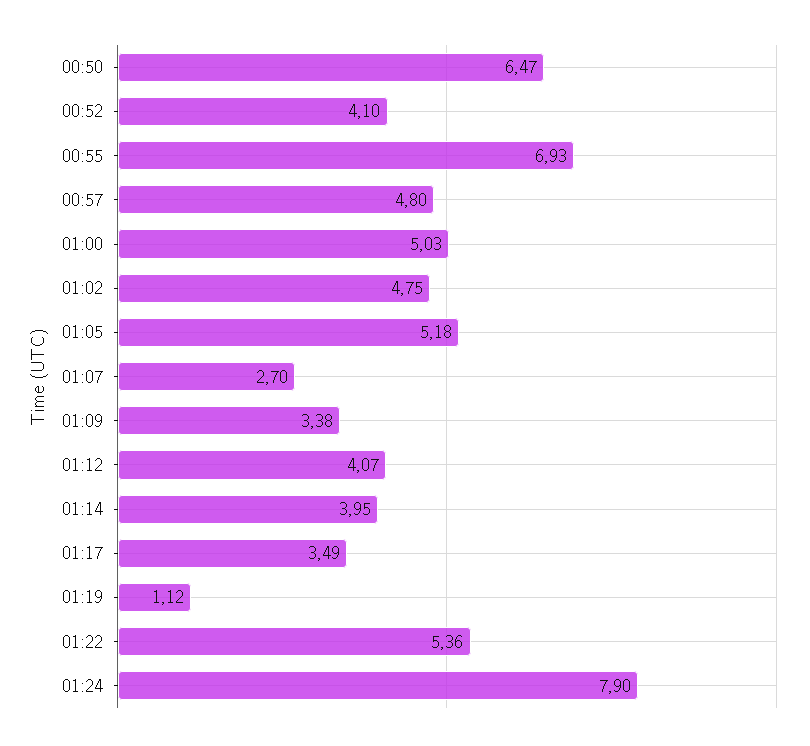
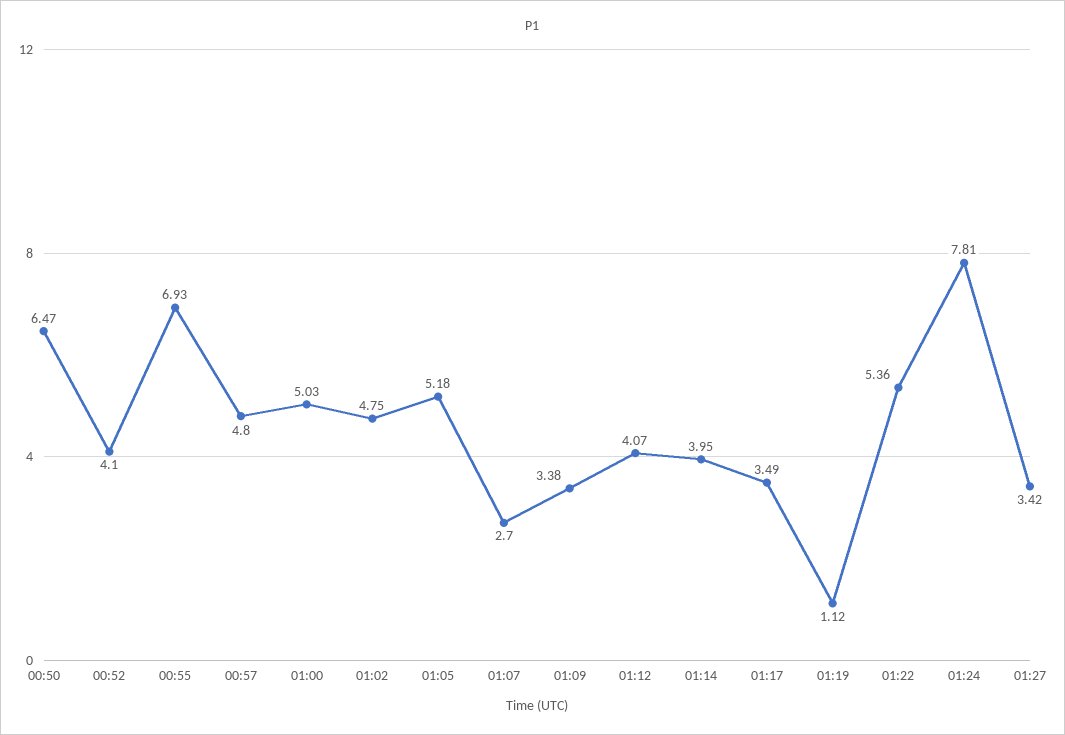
01:24: 7.9 -> 7.81
01:27: none -> 3.42

